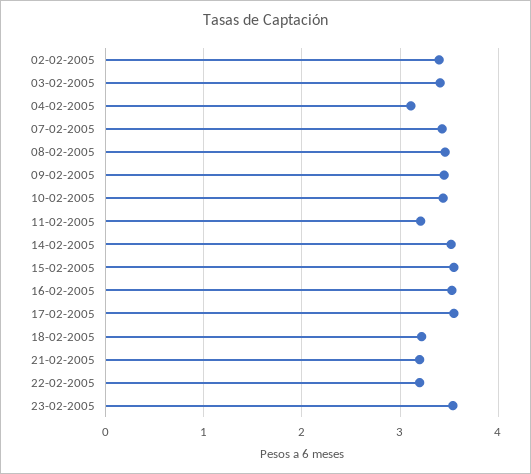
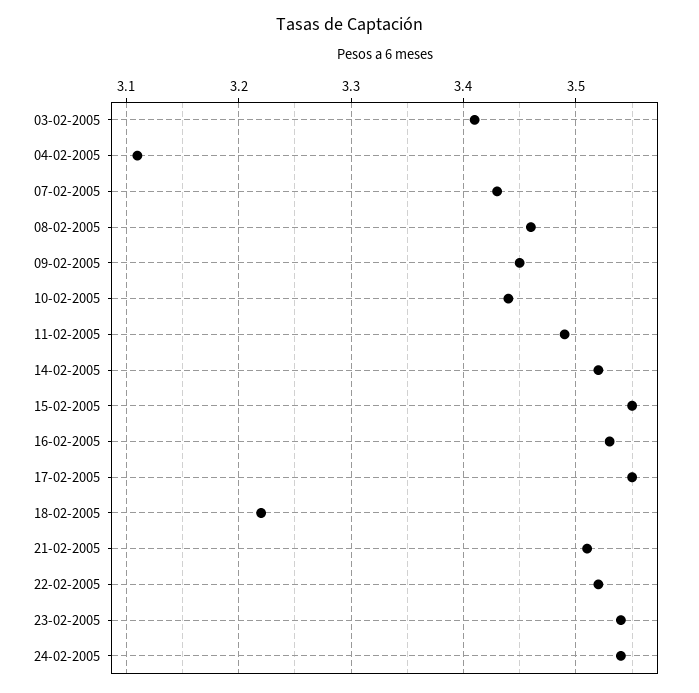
02-02-2005: 3.4 -> none
11-02-2005: 3.2 -> 3.49
21-02-2005: 3.2 -> 3.51
22-02-2005: 3.2 -> 3.52
24-02-2005: none -> 3.54

